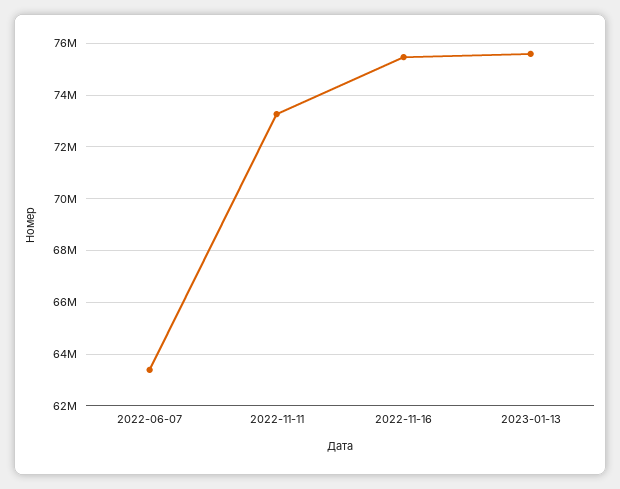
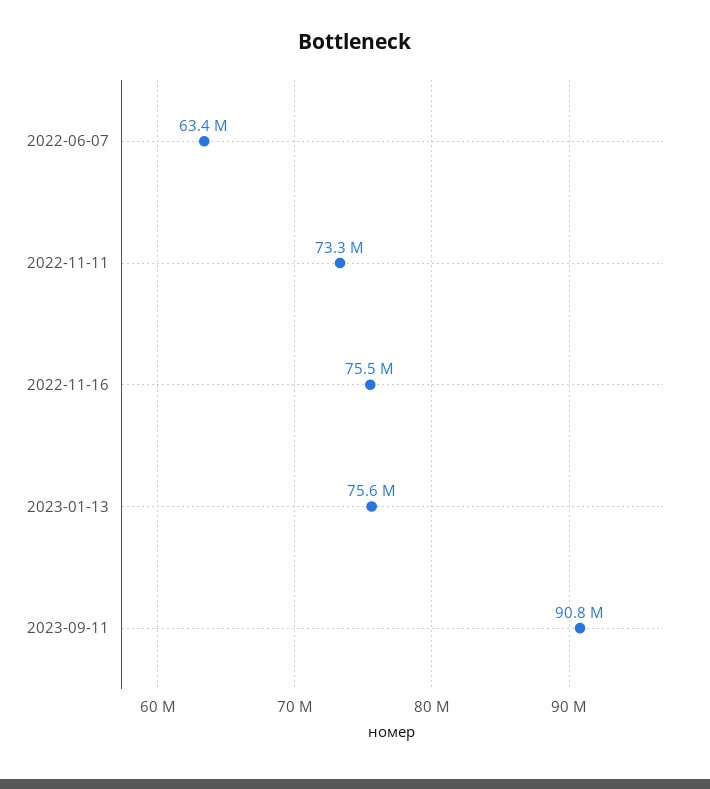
2023-09-11: none -> 90800000

